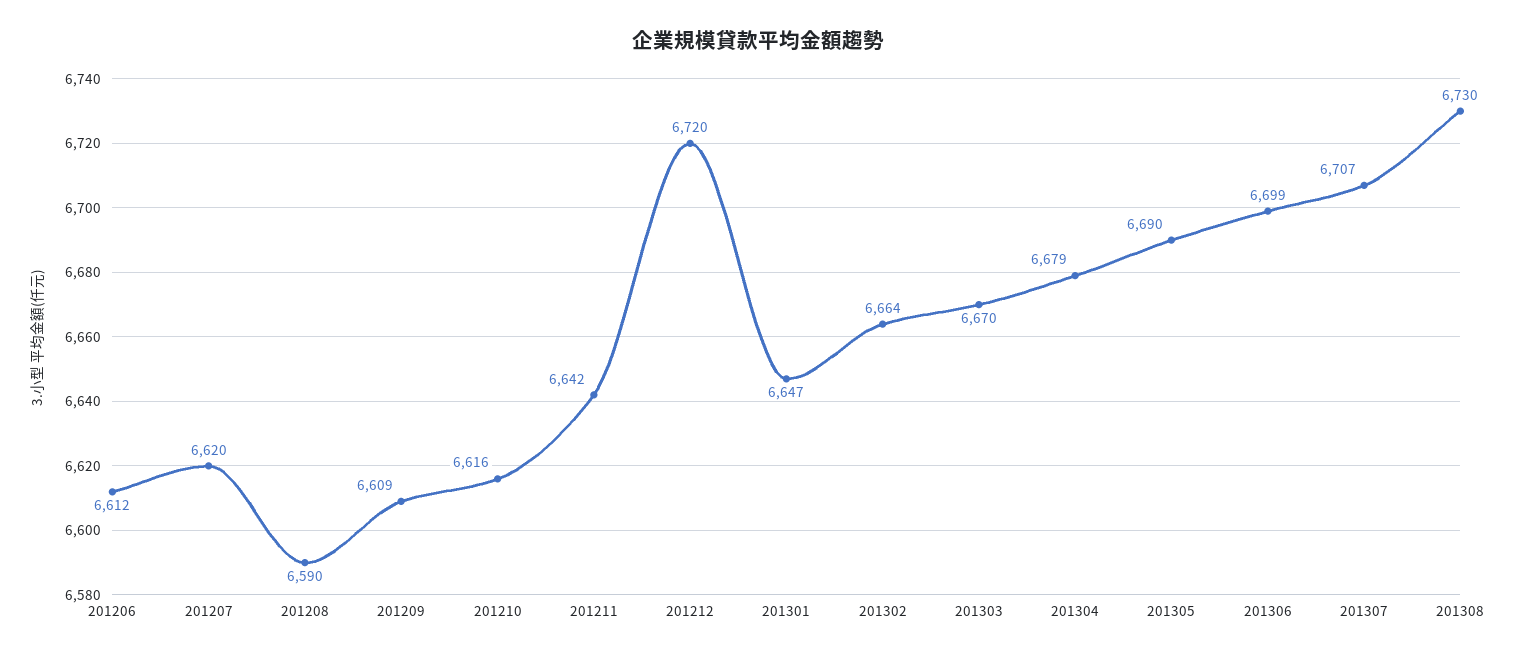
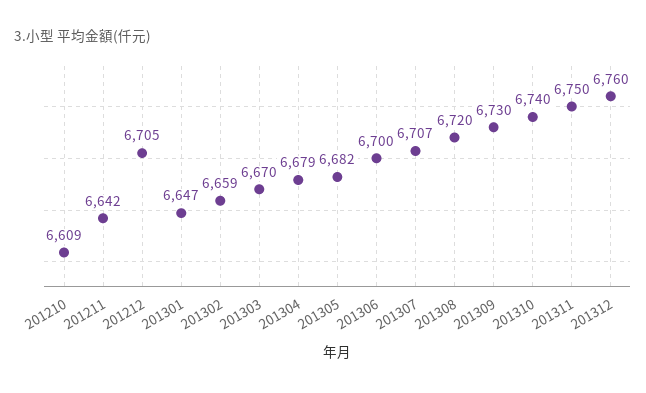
201206: 6612 -> none
201207: 6620 -> none
201208: 6590 -> none
201209: 6609 -> none
201210: 6616 -> 6609
201212: 6720 -> 6705
201302: 6664 -> 6659
201305: 6690 -> 6682
201306: 6699 -> 6700
201308: 6730 -> 6720
201309: none -> 6730
201310: none -> 6740
201311: none -> 6750
201312: none -> 6760

